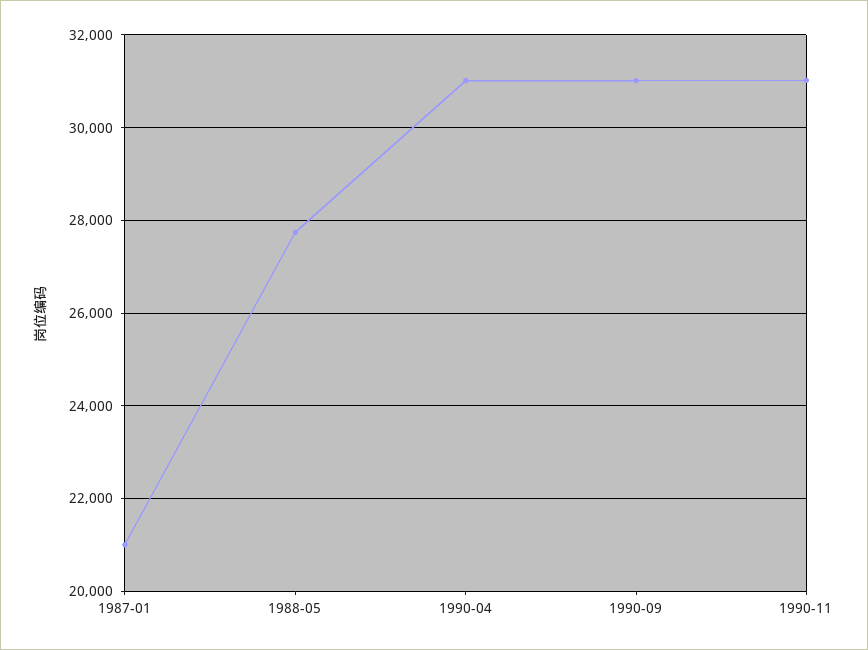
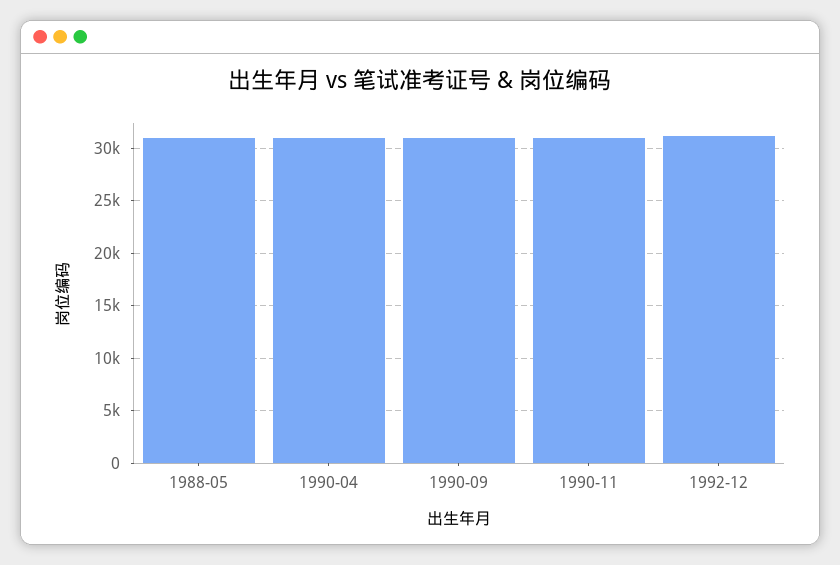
1987-01: 21000 -> none
1988-05: 27800 -> 31000
1992-12: none -> 31000

